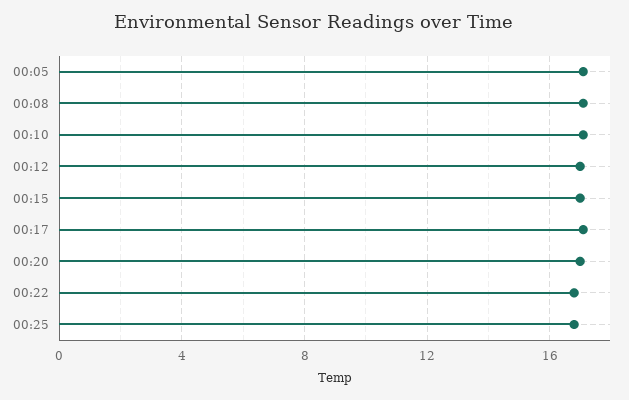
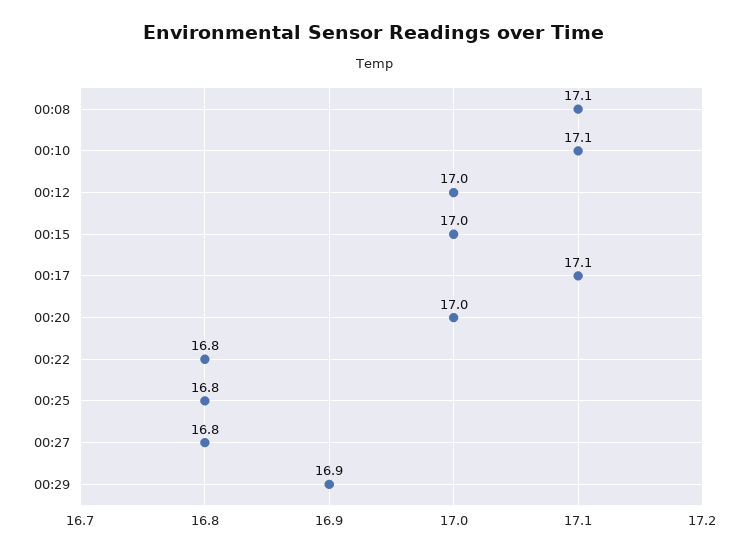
00:05: 17 -> none
00:27: none -> 16.8
00:29: none -> 16.9

